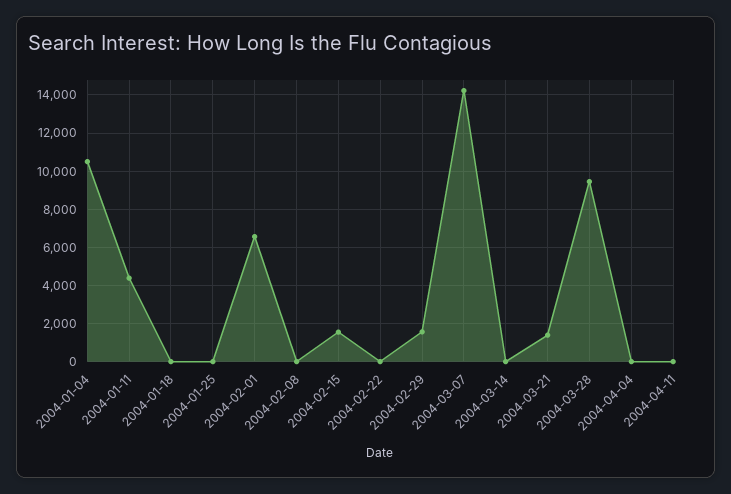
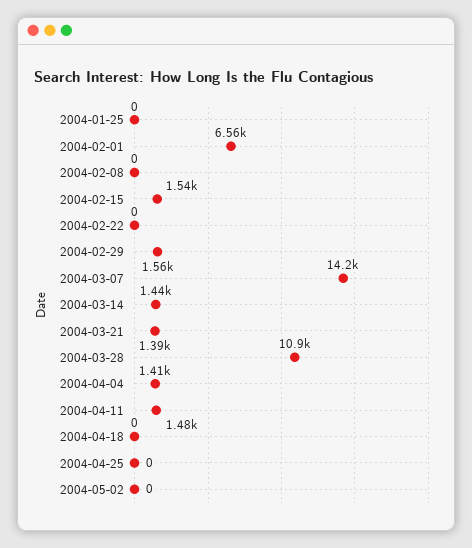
2004-01-04: 10500 -> none
2004-01-11: 4500 -> none
2004-01-18: 0 -> none
2004-03-14: 0 -> 1440
2004-03-28: 9500 -> 10900
2004-04-04: 0 -> 1410
2004-04-11: 0 -> 1480
2004-04-18: none -> 0
2004-04-25: none -> 0
2004-05-02: none -> 0

